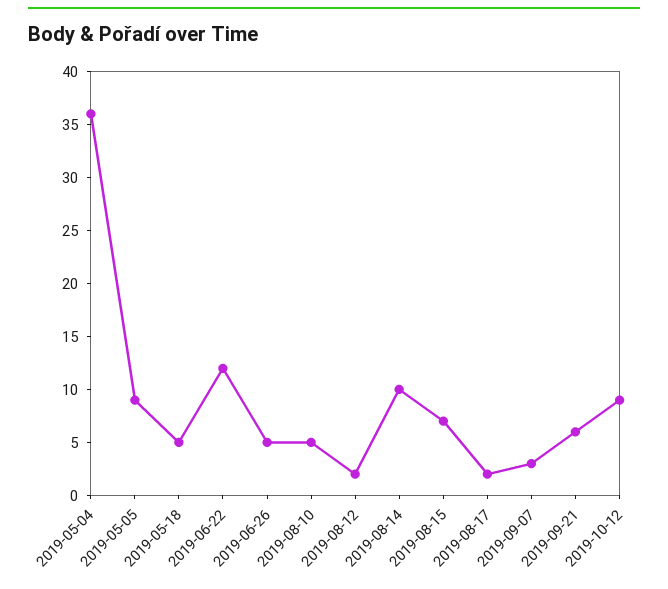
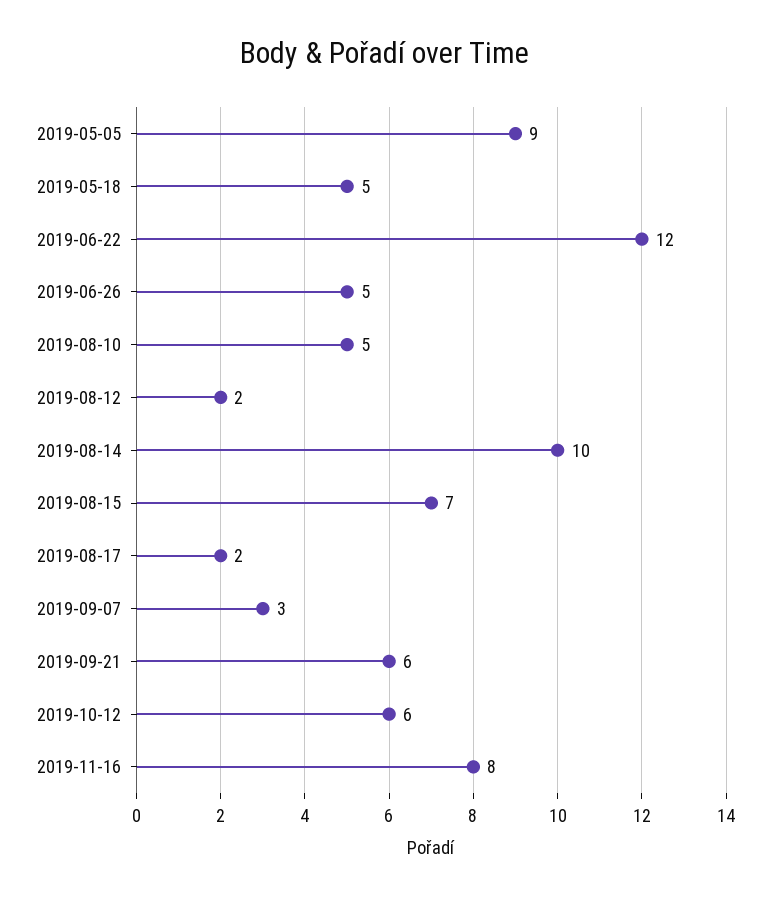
2019-05-04: 36 -> none
2019-10-12: 9 -> 6
2019-11-16: none -> 8

